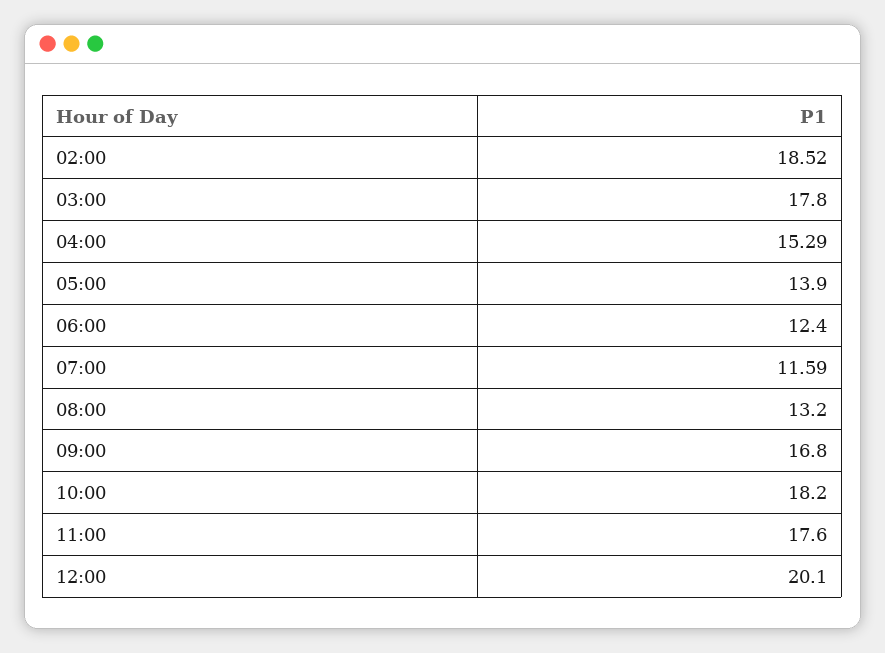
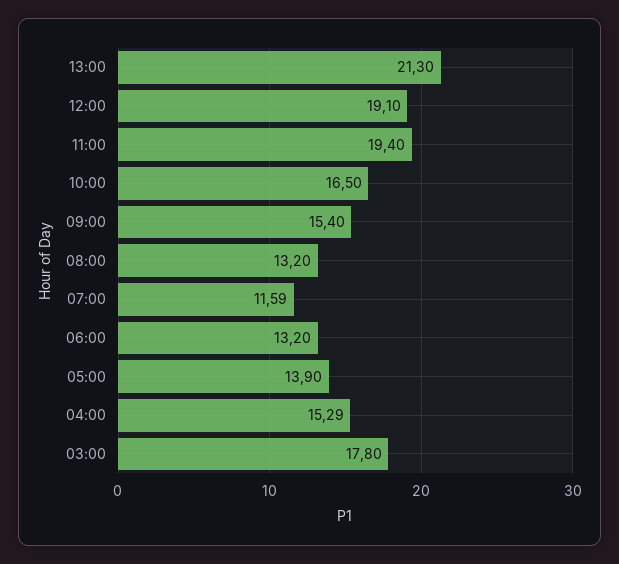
02:00: 18.52 -> none
06:00: 12.4 -> 13.2
09:00: 16.8 -> 15.4
10:00: 18.2 -> 16.5
11:00: 17.6 -> 19.4
12:00: 20.1 -> 19.1
13:00: none -> 21.3

